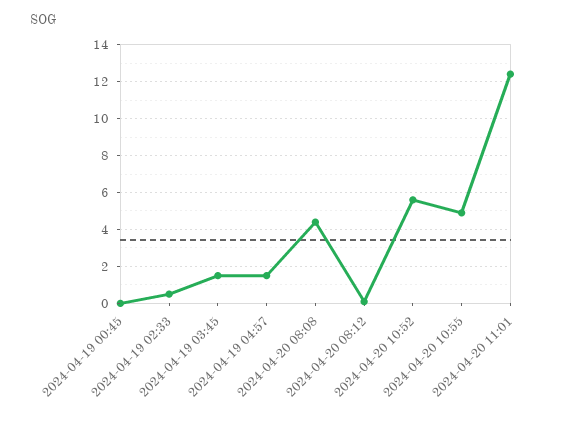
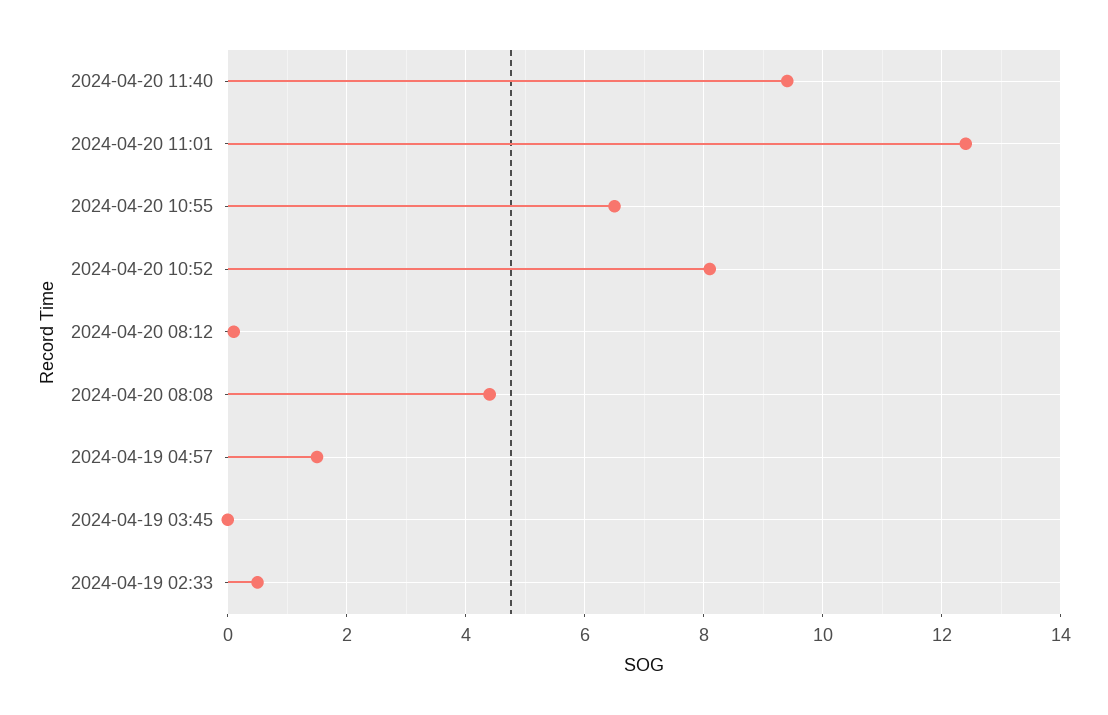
2024-04-19 00:45: 0 -> none
2024-04-19 03:45: 1.5 -> 0
2024-04-20 10:52: 5.5 -> 8
2024-04-20 10:55: 5 -> 6.5
2024-04-20 11:40: none -> 9.5

